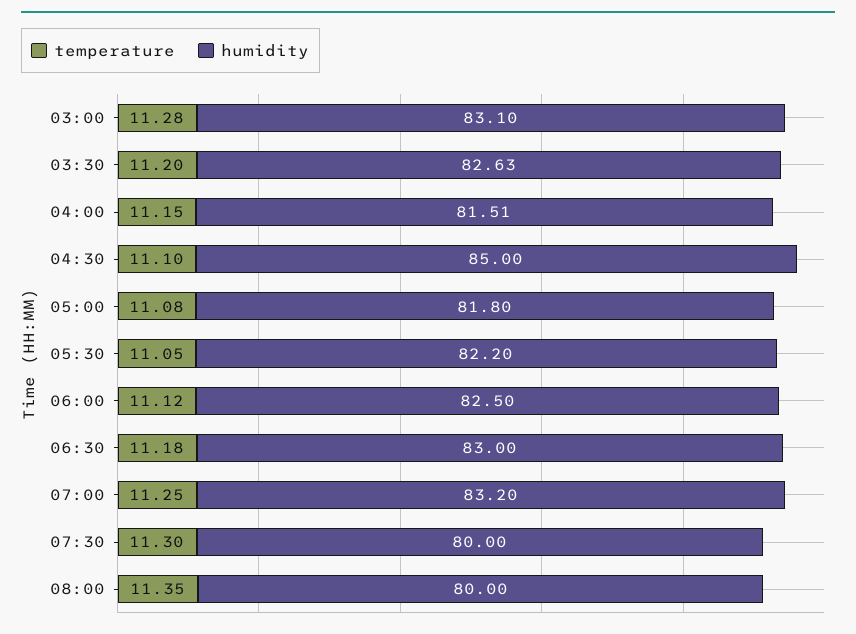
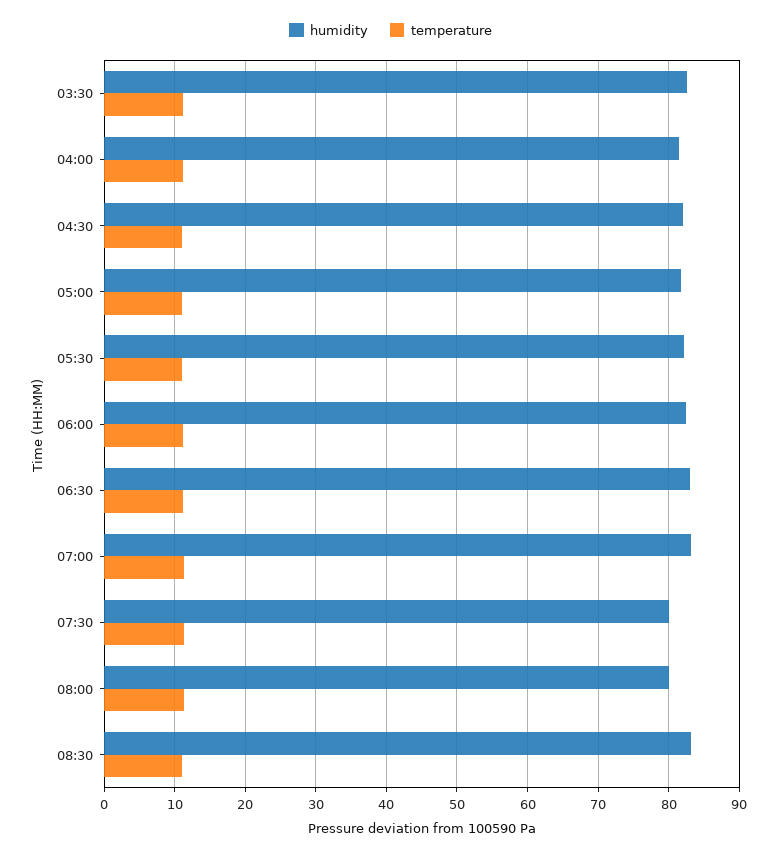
temperature, 03:00: 11.28 -> none
humidity, 03:00: 83.1 -> none
humidity, 04:30: 85 -> 82
humidity, 08:30: none -> 83
temperature, 08:30: none -> 11

